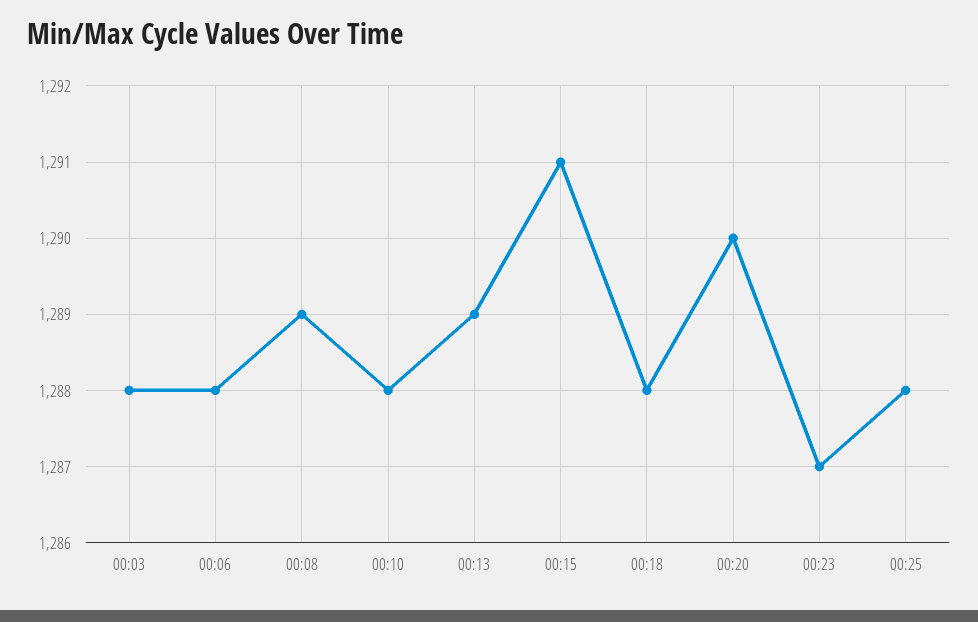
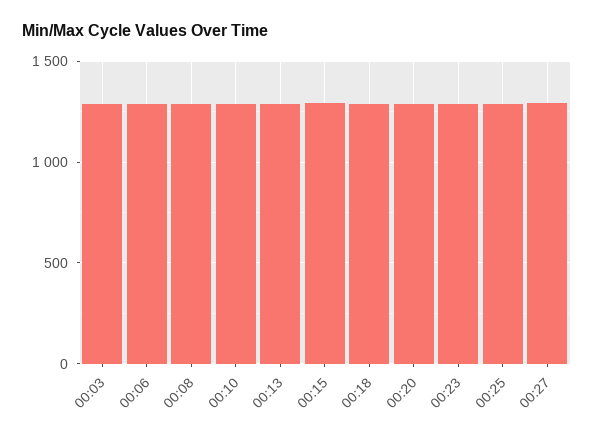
00:27: none -> 1300

